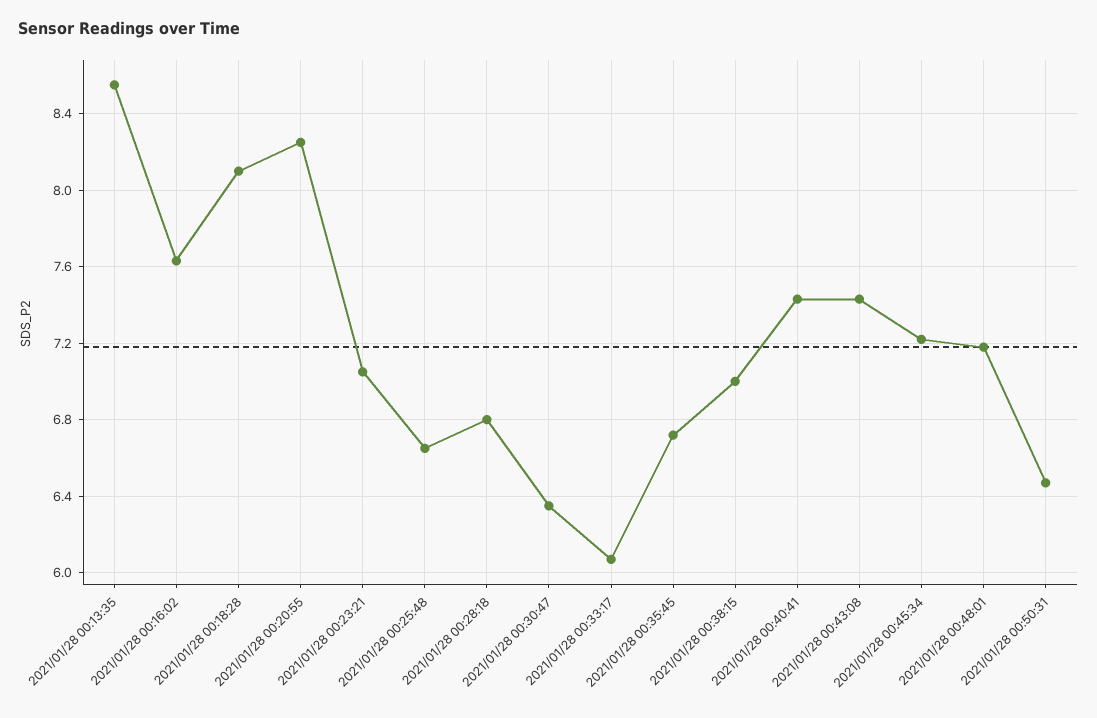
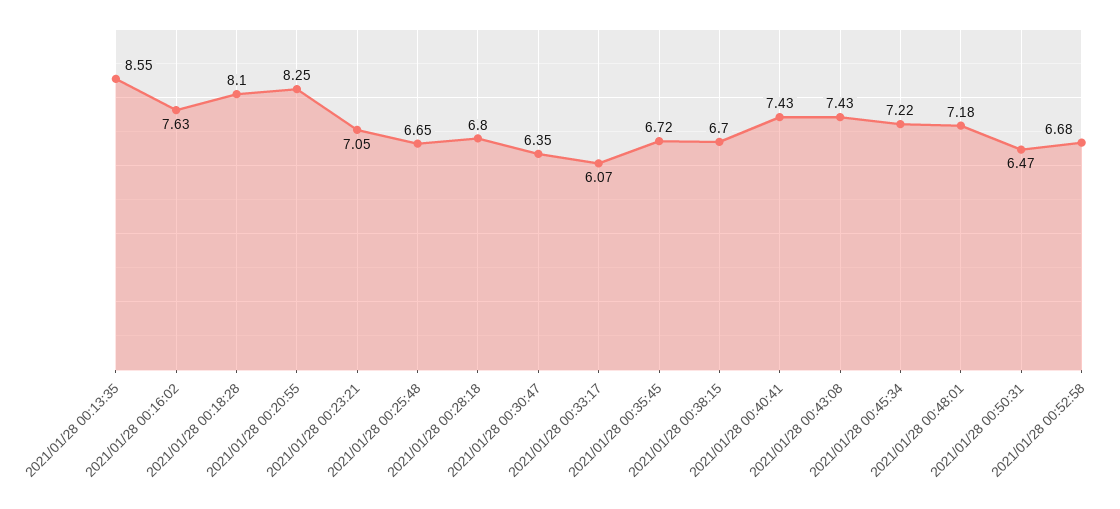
2021/01/28 00:38:15: 7 -> 6.7
2021/01/28 00:52:58: none -> 6.68

